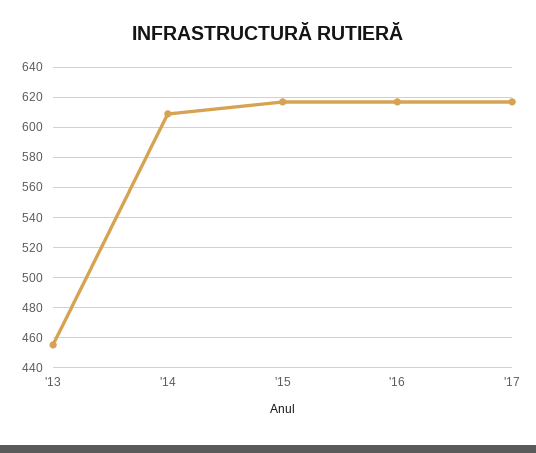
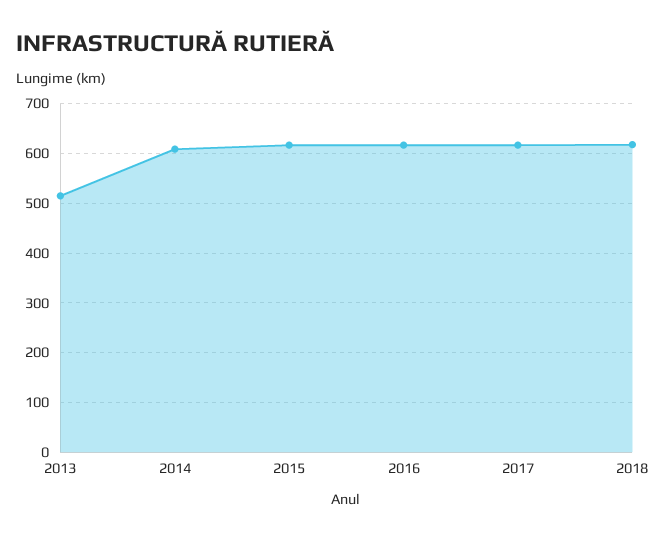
'13: 455 -> 520
2018: none -> 620

